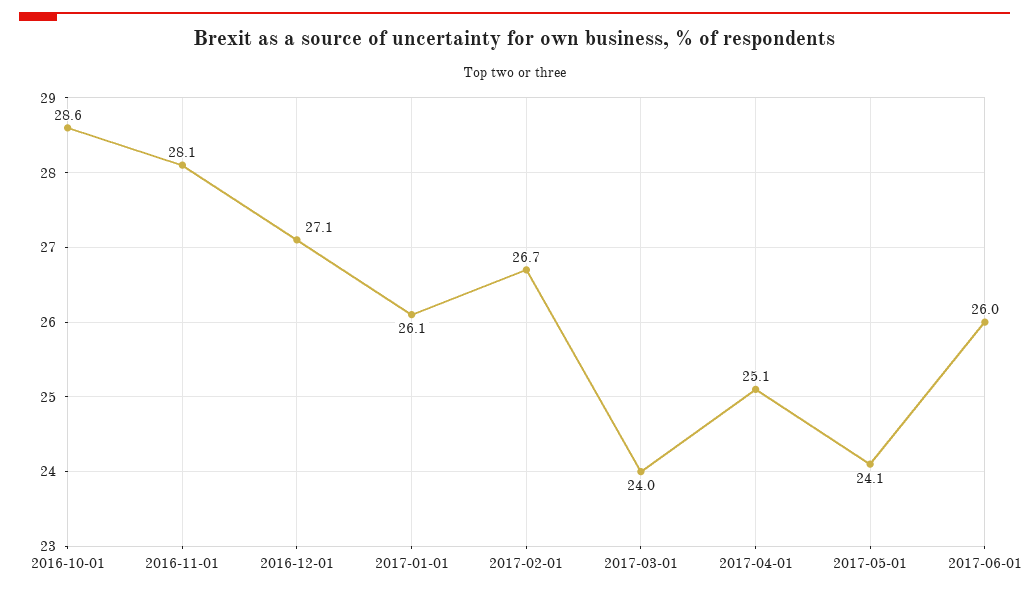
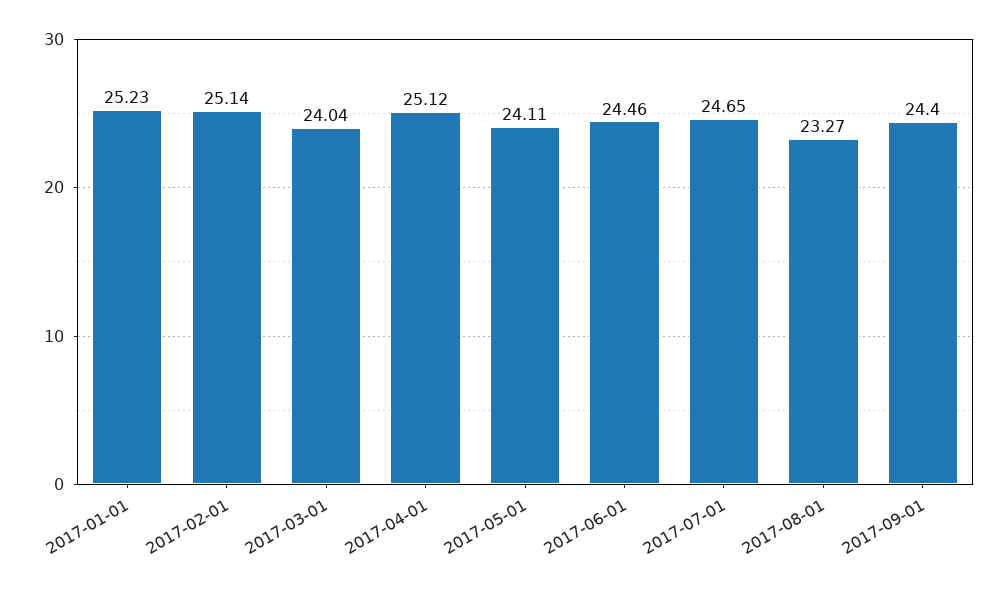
2016-10-01: 28.6 -> none
2016-11-01: 28.1 -> none
2016-12-01: 27.1 -> none
2017-01-01: 26.1 -> 25.23
2017-02-01: 26.7 -> 25.14
2017-06-01: 26 -> 24.46
2017-07-01: none -> 24.65
2017-08-01: none -> 23.27
2017-09-01: none -> 24.4

